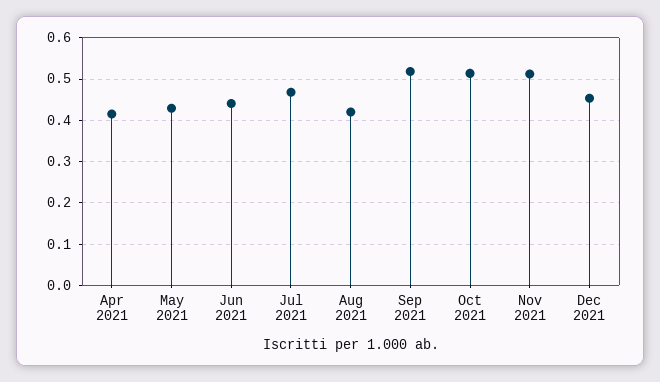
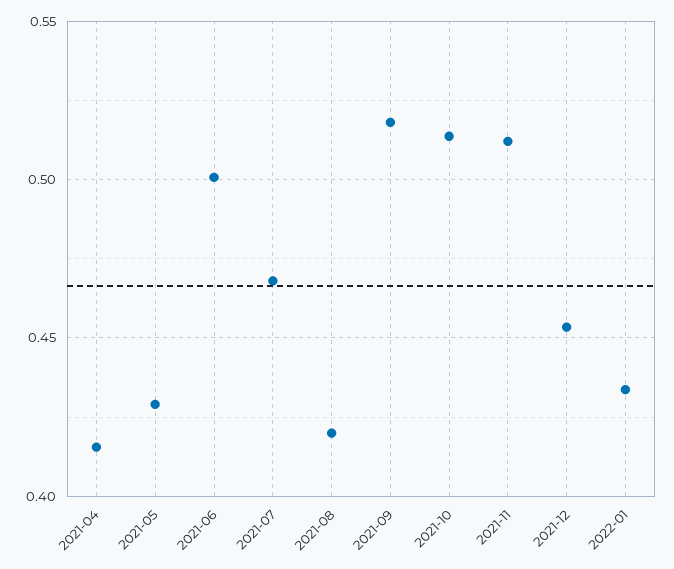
Jun 2021: 0.44 -> 0.5
2022-01: none -> 0.435

